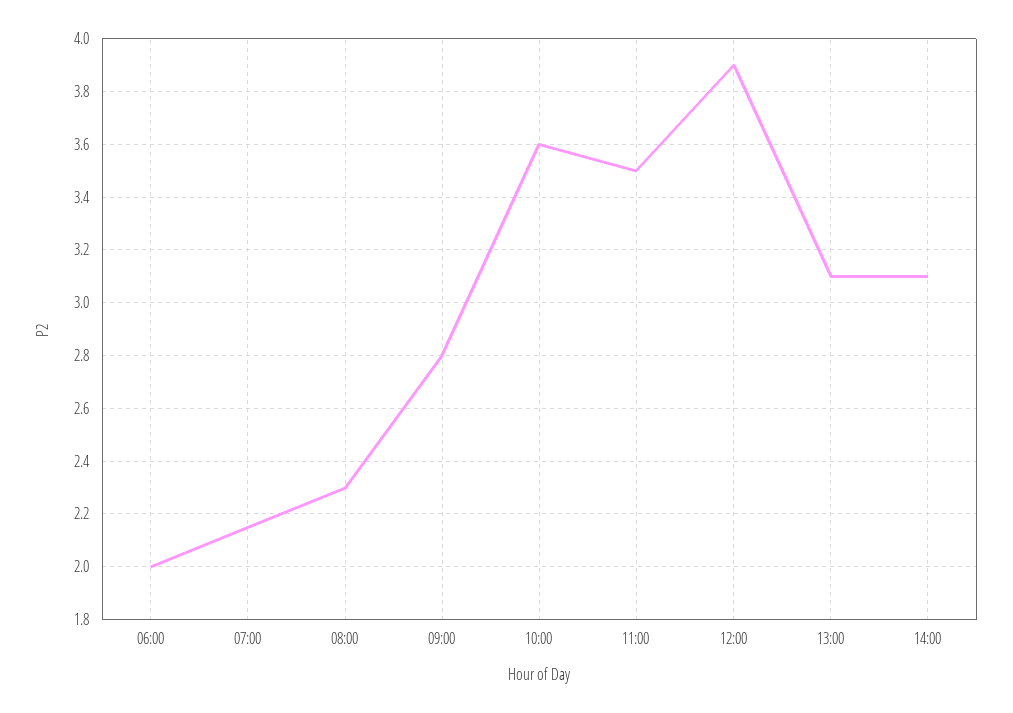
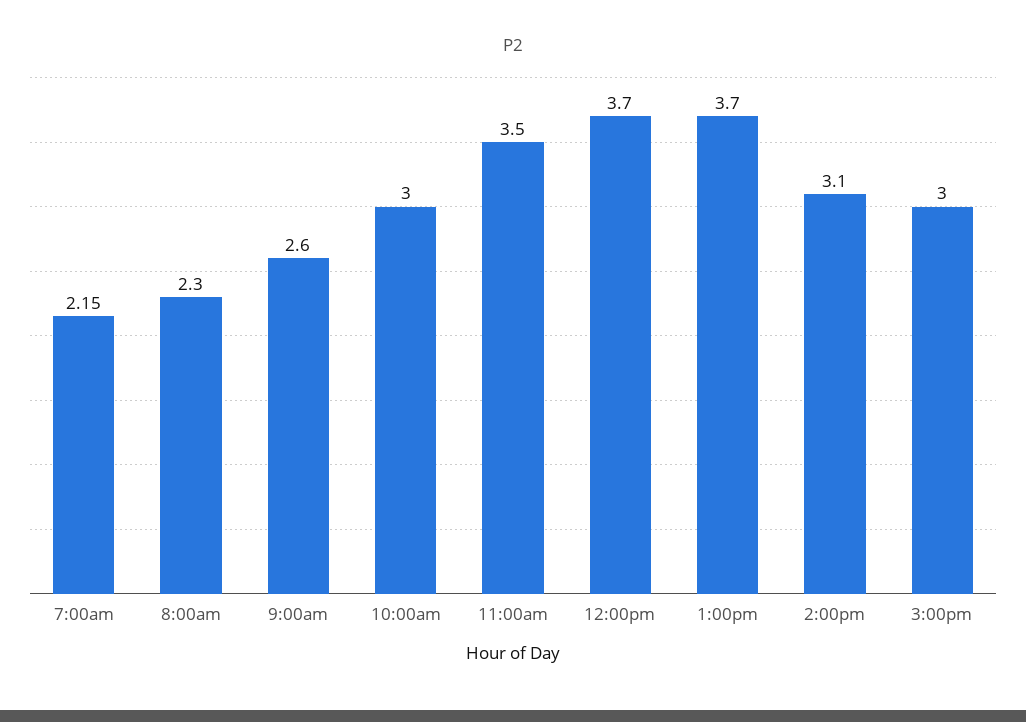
06:00: 2 -> none
09:00: 2.8 -> 2.6
10:00: 3.6 -> 3
12:00: 3.9 -> 3.7
13:00: 3.1 -> 3.7
3:00pm: none -> 3

